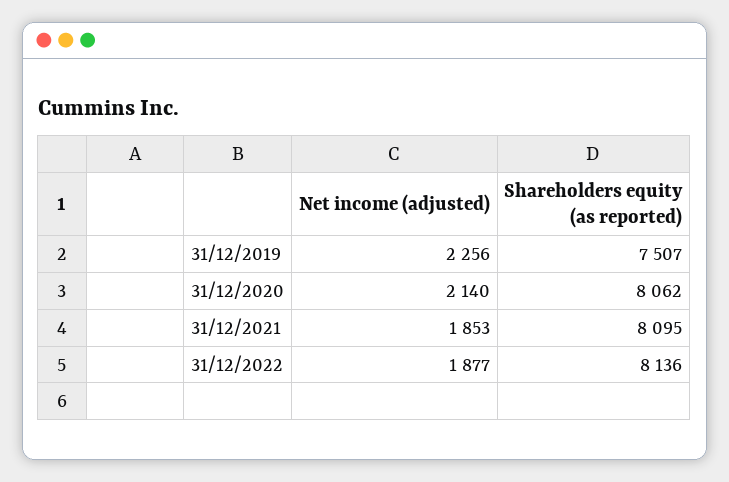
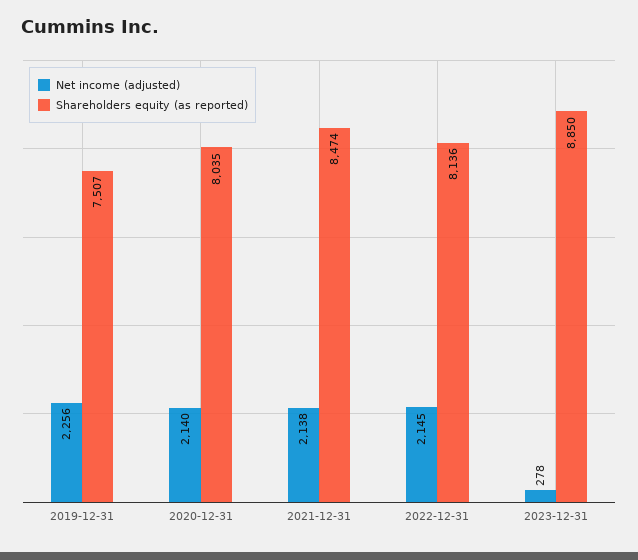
Shareholders equity (as reported), 31/12/2020: 8062 -> 8035
Net income (adjusted), 31/12/2021: 1853 -> 2138
Shareholders equity (as reported), 31/12/2021: 8095 -> 8474
Net income (adjusted), 31/12/2022: 1877 -> 2145
Net income (adjusted), 2023-12-31: none -> 278
Shareholders equity (as reported), 2023-12-31: none -> 8850

